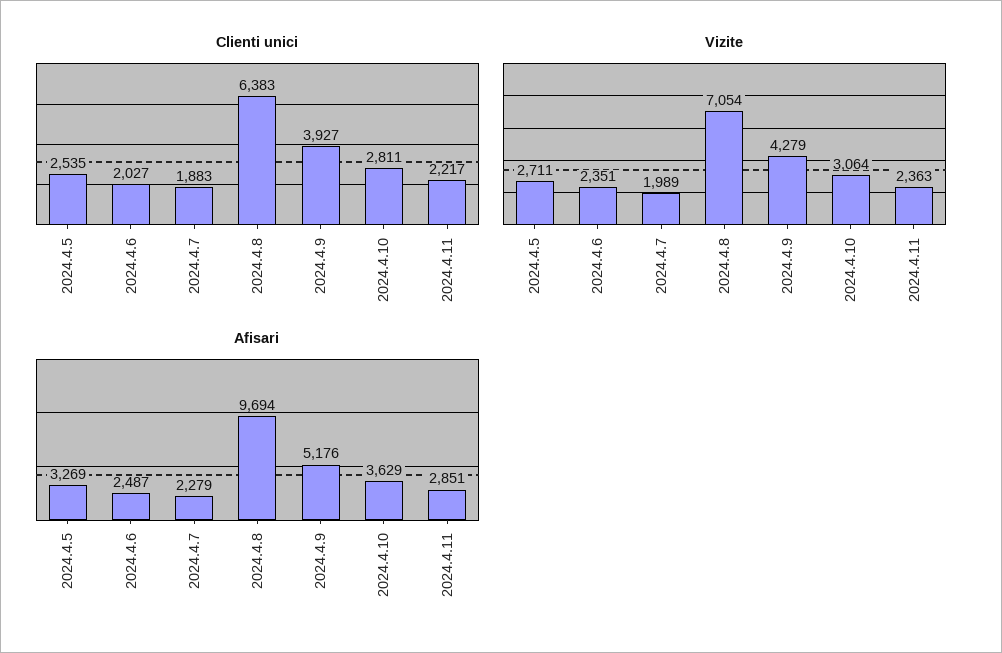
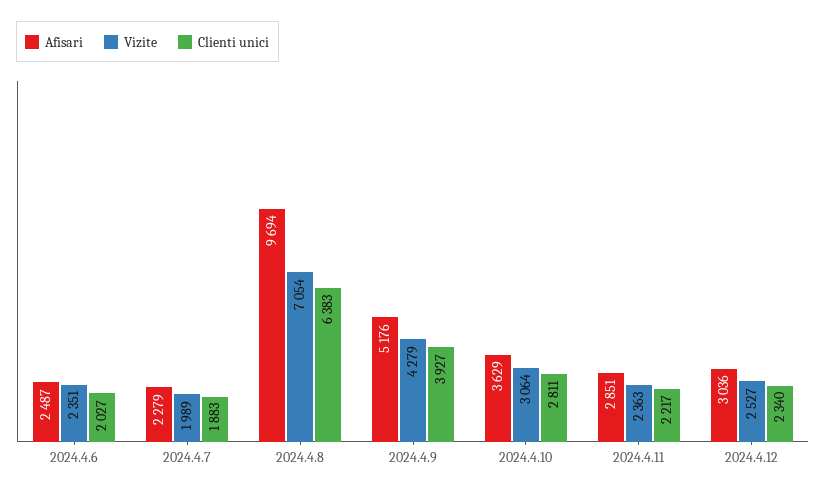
Clienti unici, 2024.4.5: 2535 -> none
Vizite, 2024.4.5: 2711 -> none
Afisari, 2024.4.5: 3269 -> none
Afisari, 2024.4.12: none -> 3036
Vizite, 2024.4.12: none -> 2527
Clienti unici, 2024.4.12: none -> 2340

